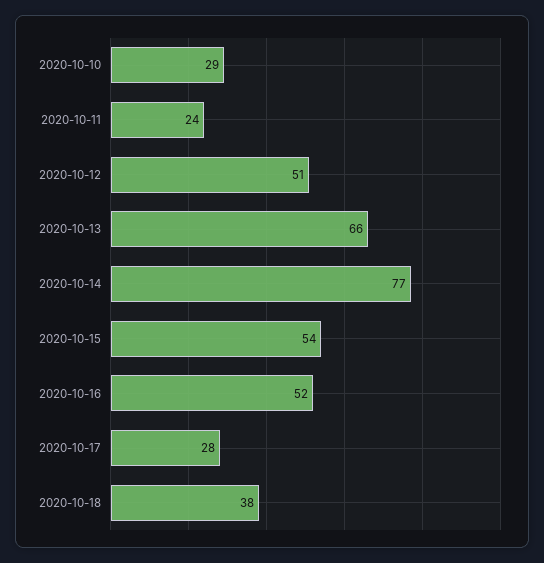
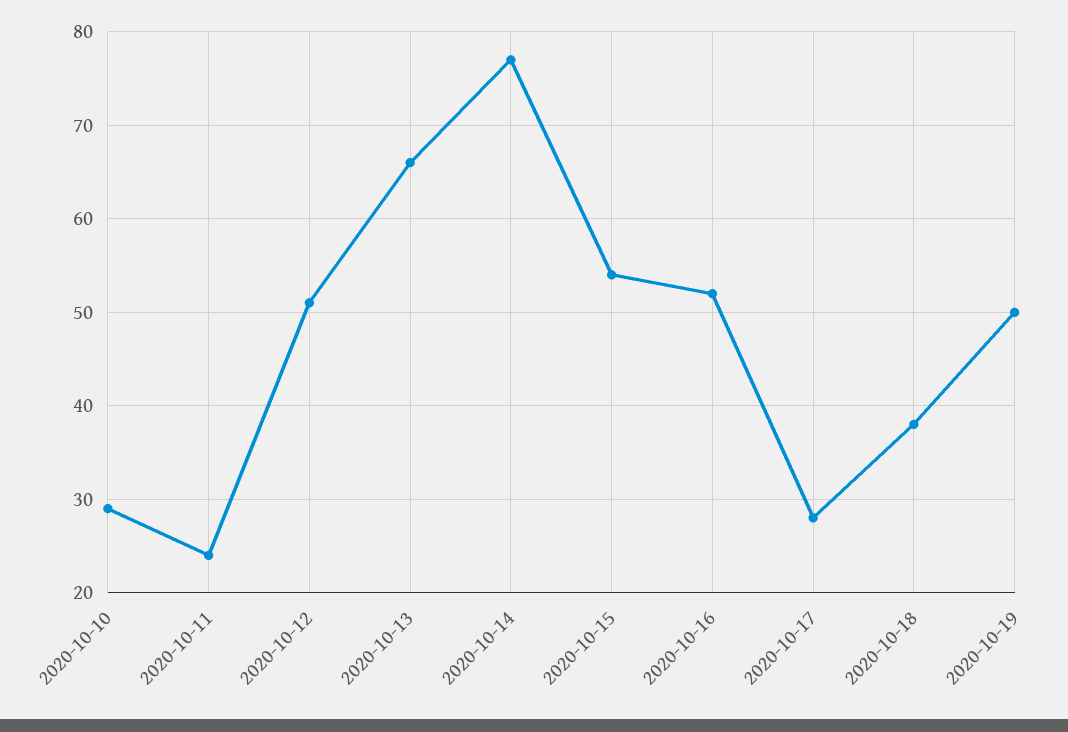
2020-10-19: none -> 50

